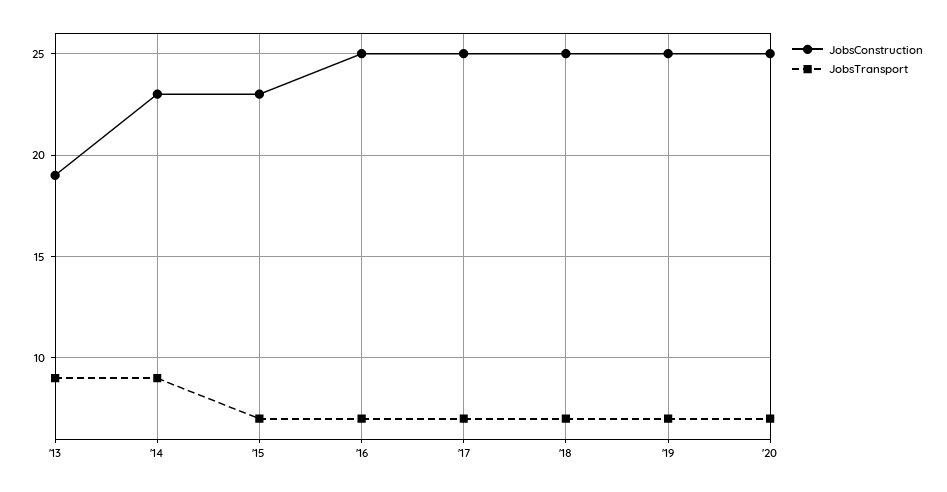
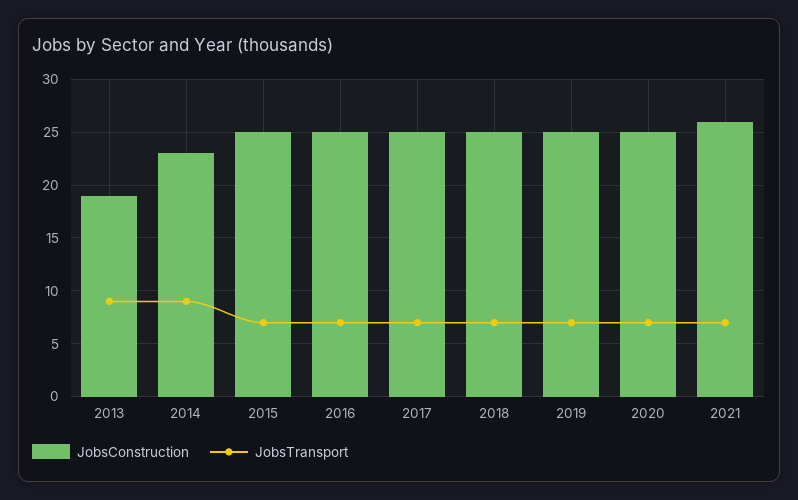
JobsConstruction, '15: 23 -> 25
JobsConstruction, 2021: none -> 26
JobsTransport, 2021: none -> 7

